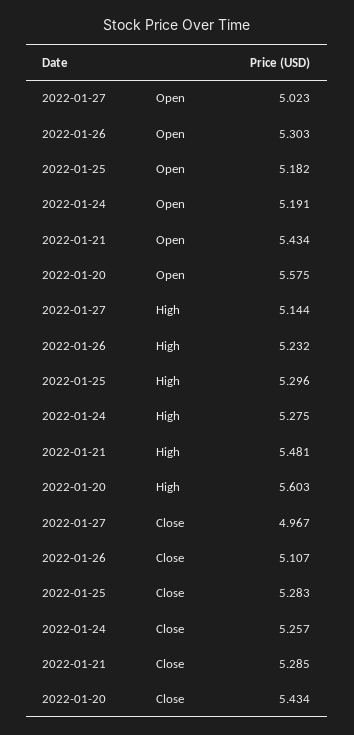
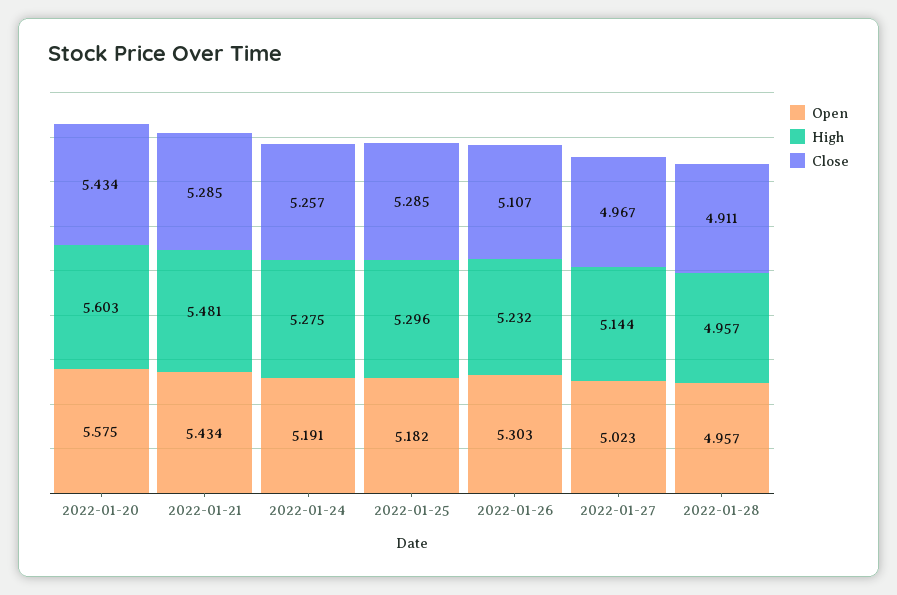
Close, 2022-01-25: 5.283 -> 5.285
Open, 2022-01-28: none -> 4.957
High, 2022-01-28: none -> 4.957
Close, 2022-01-28: none -> 4.911

